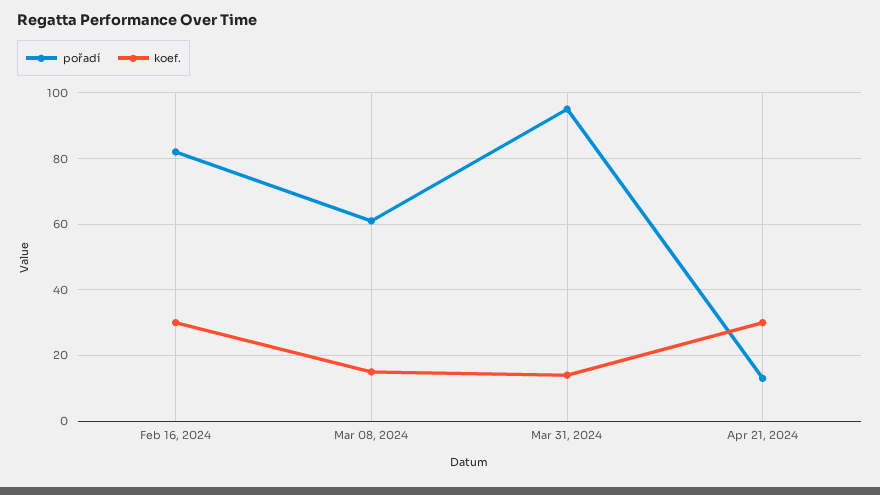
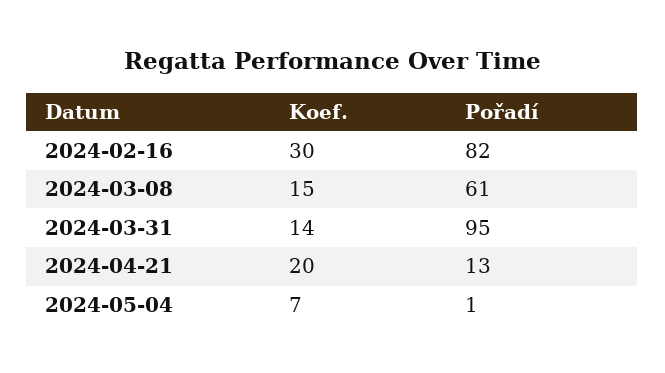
koef., Apr 21, 2024: 30 -> 20
koef., 2024-05-04: none -> 7
pořadí, 2024-05-04: none -> 1

